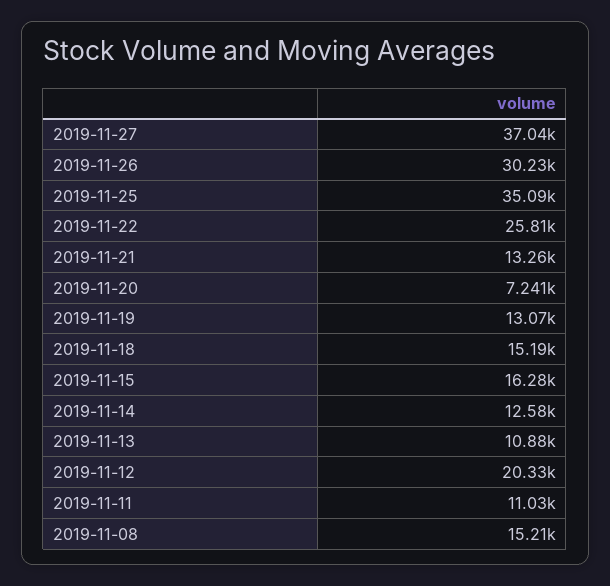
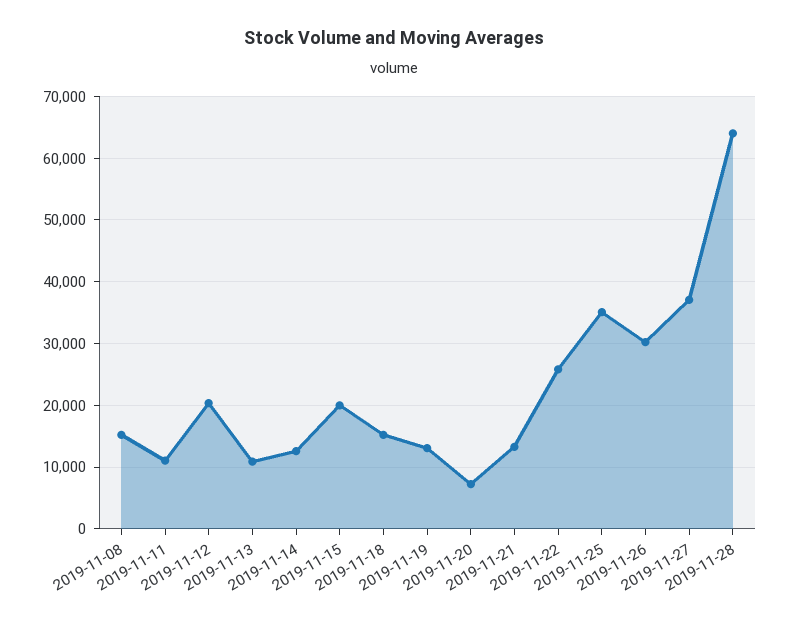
2019-11-15: 16280 -> 20000
2019-11-28: none -> 64000

